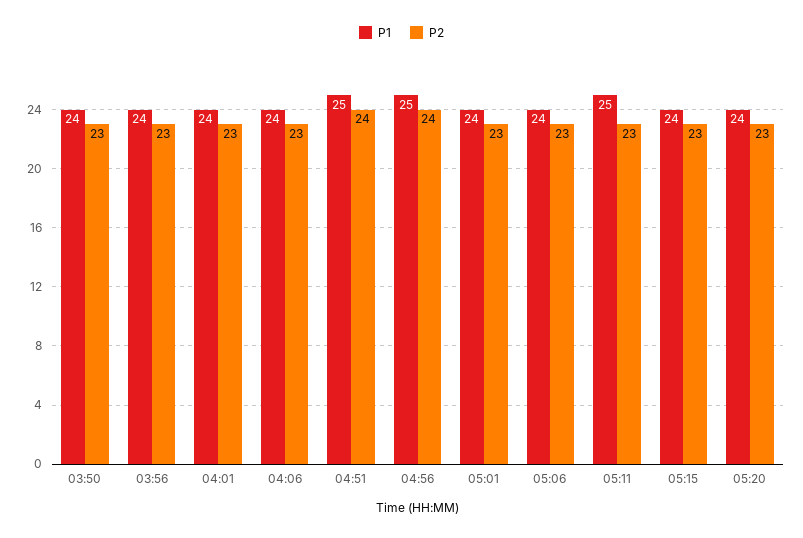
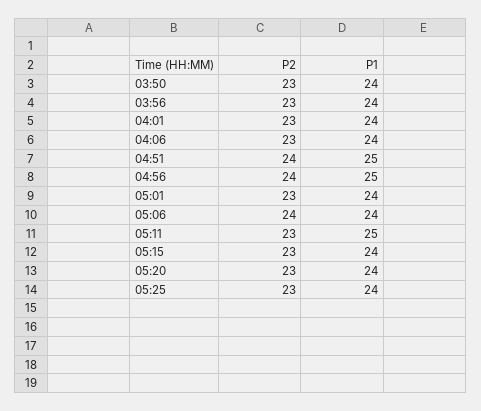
P2, 05:06: 23 -> 24
P2, 05:25: none -> 23
P1, 05:25: none -> 24

